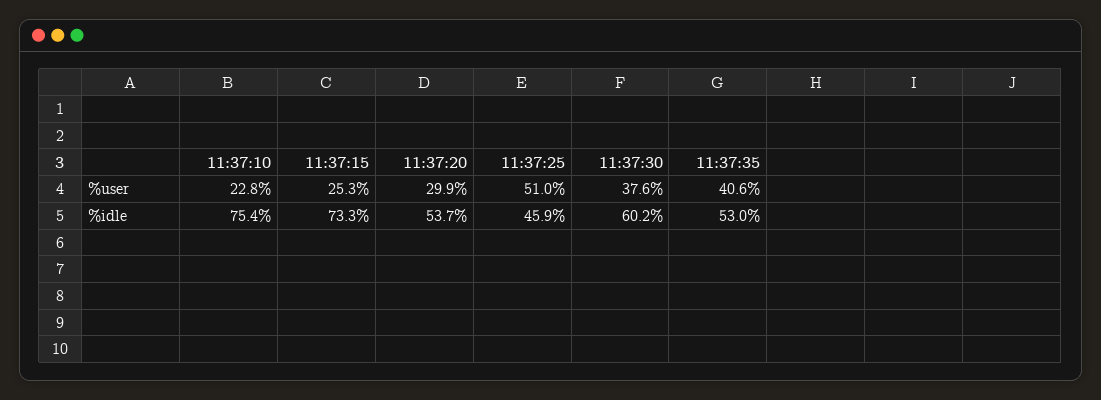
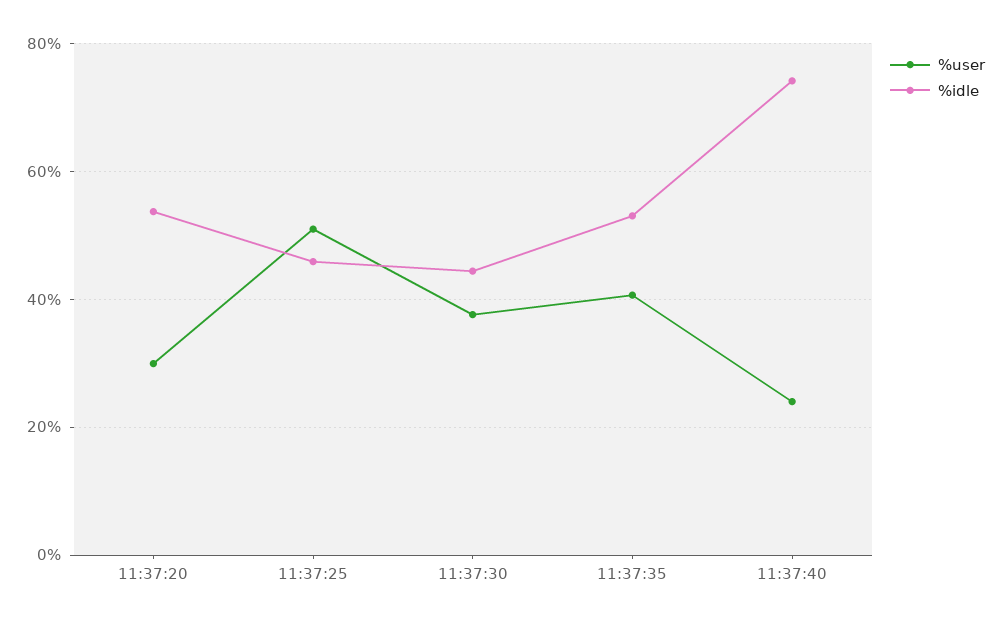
%user, 11:37:10: 22.8 -> none
%user, 11:37:15: 25.3 -> none
%idle, 11:37:10: 75.4 -> none
%idle, 11:37:15: 73.3 -> none
%idle, 11:37:30: 60.2 -> 44
%user, 11:37:40: none -> 24
%idle, 11:37:40: none -> 74

